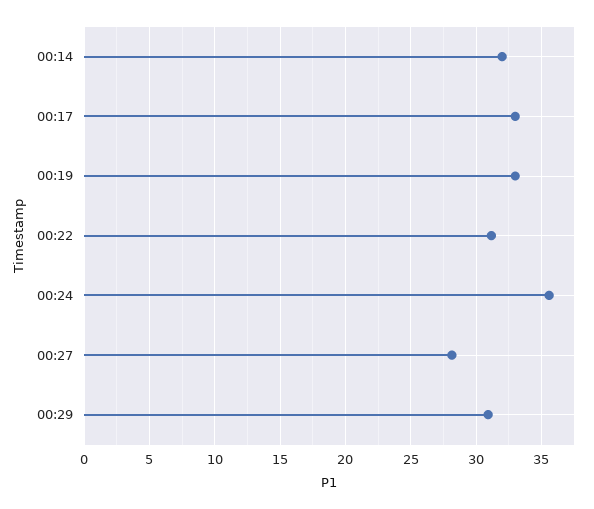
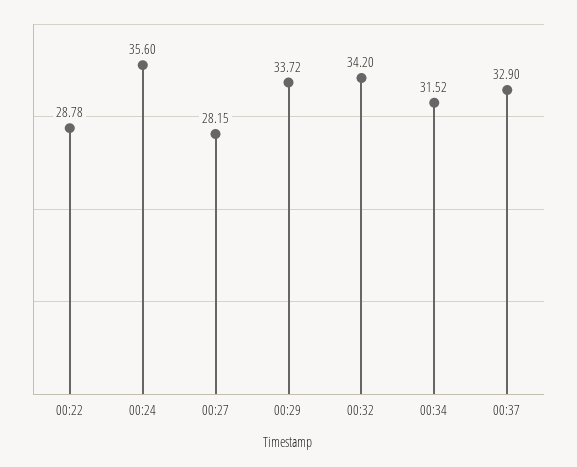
00:14: 32 -> none
00:17: 33 -> none
00:19: 33 -> none
00:22: 31 -> 28.78
00:29: 31 -> 33.72
00:32: none -> 34.2
00:34: none -> 31.52
00:37: none -> 32.9

